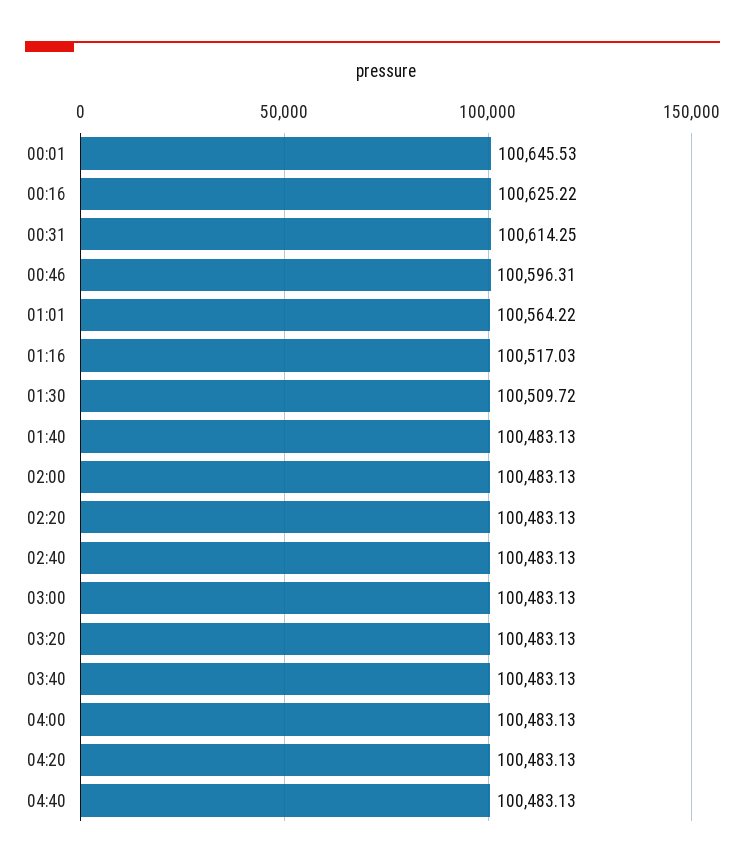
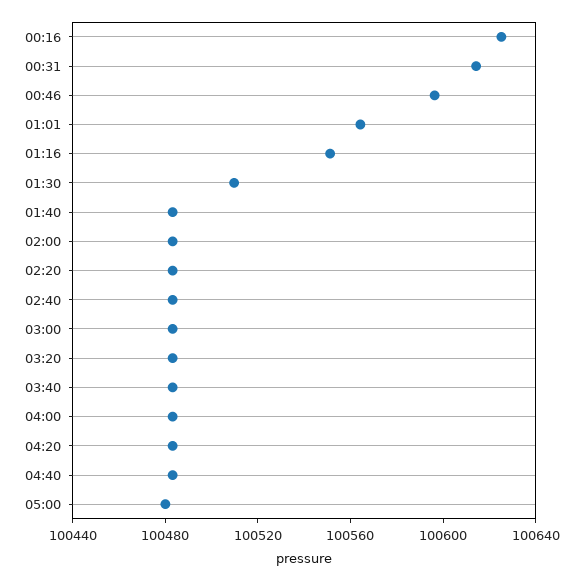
00:01: 100645.53 -> none
01:16: 100517.03 -> 100550
05:00: none -> 100480

